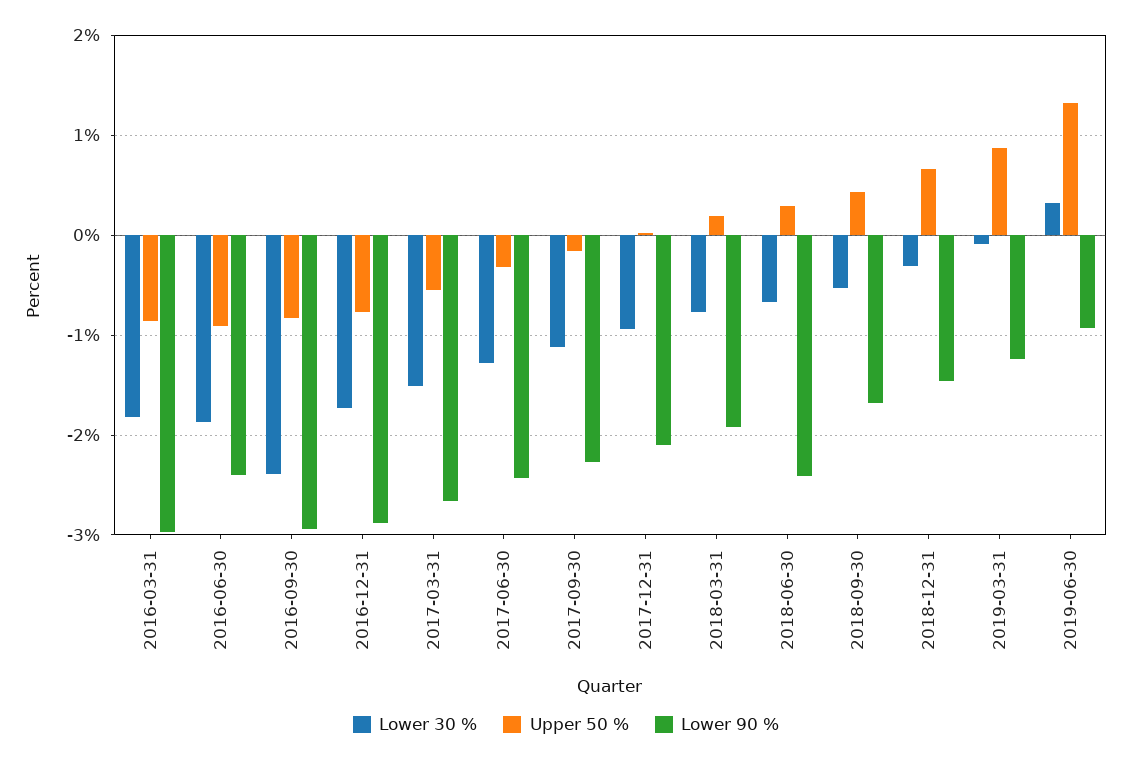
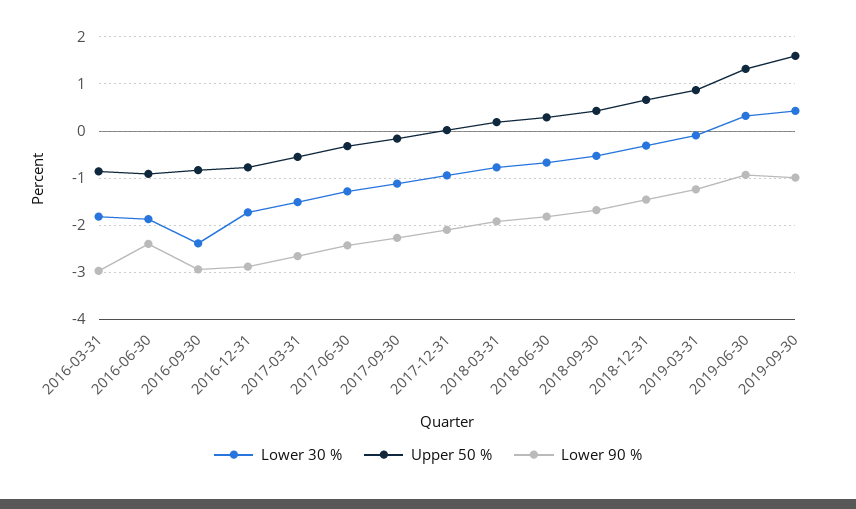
Lower 90 %, 2018-06-30: -2.4 -> -1.8
Lower 30 %, 2019-09-30: none -> 0.4
Upper 50 %, 2019-09-30: none -> 1.6
Lower 90 %, 2019-09-30: none -> -1

